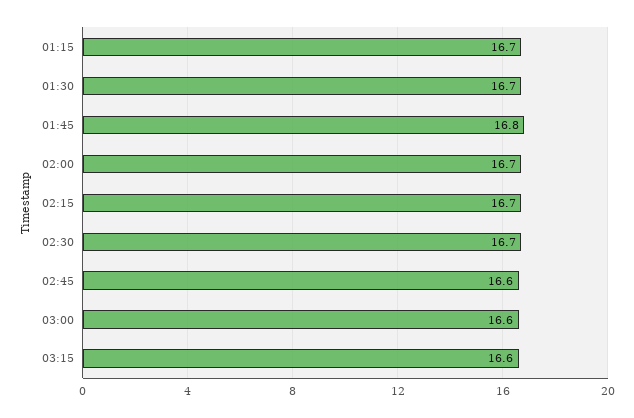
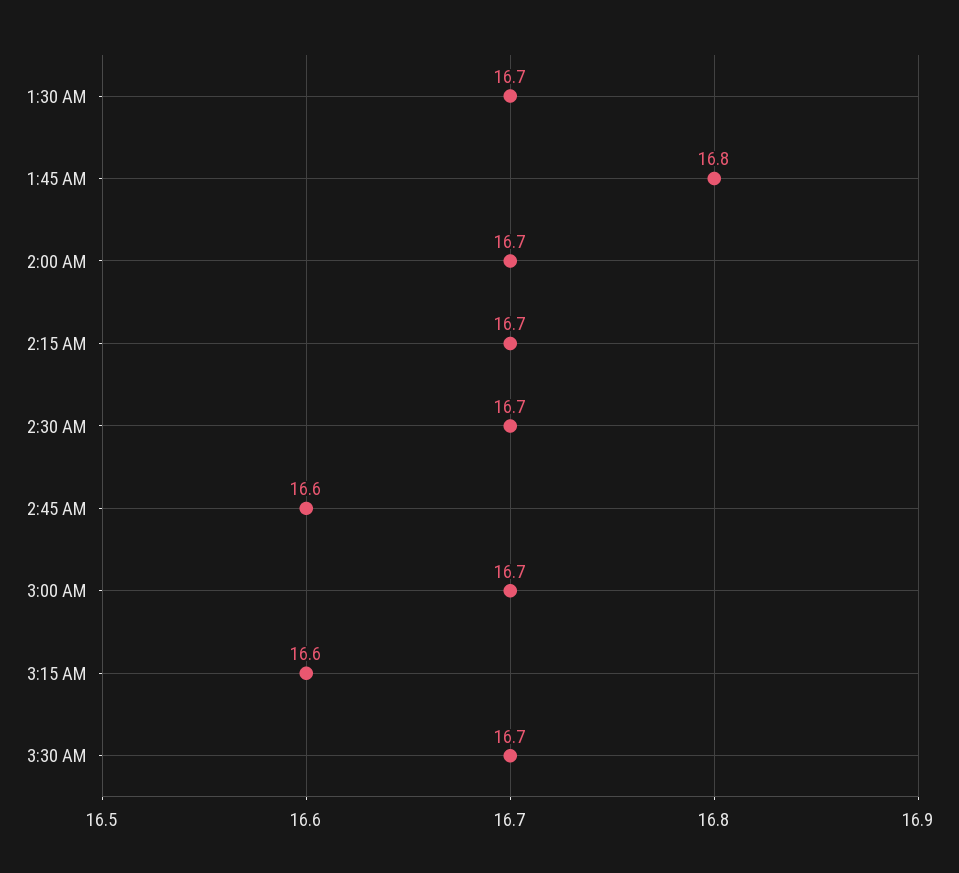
01:15: 16.7 -> none
03:00: 16.6 -> 16.7
3:30 AM: none -> 16.7

